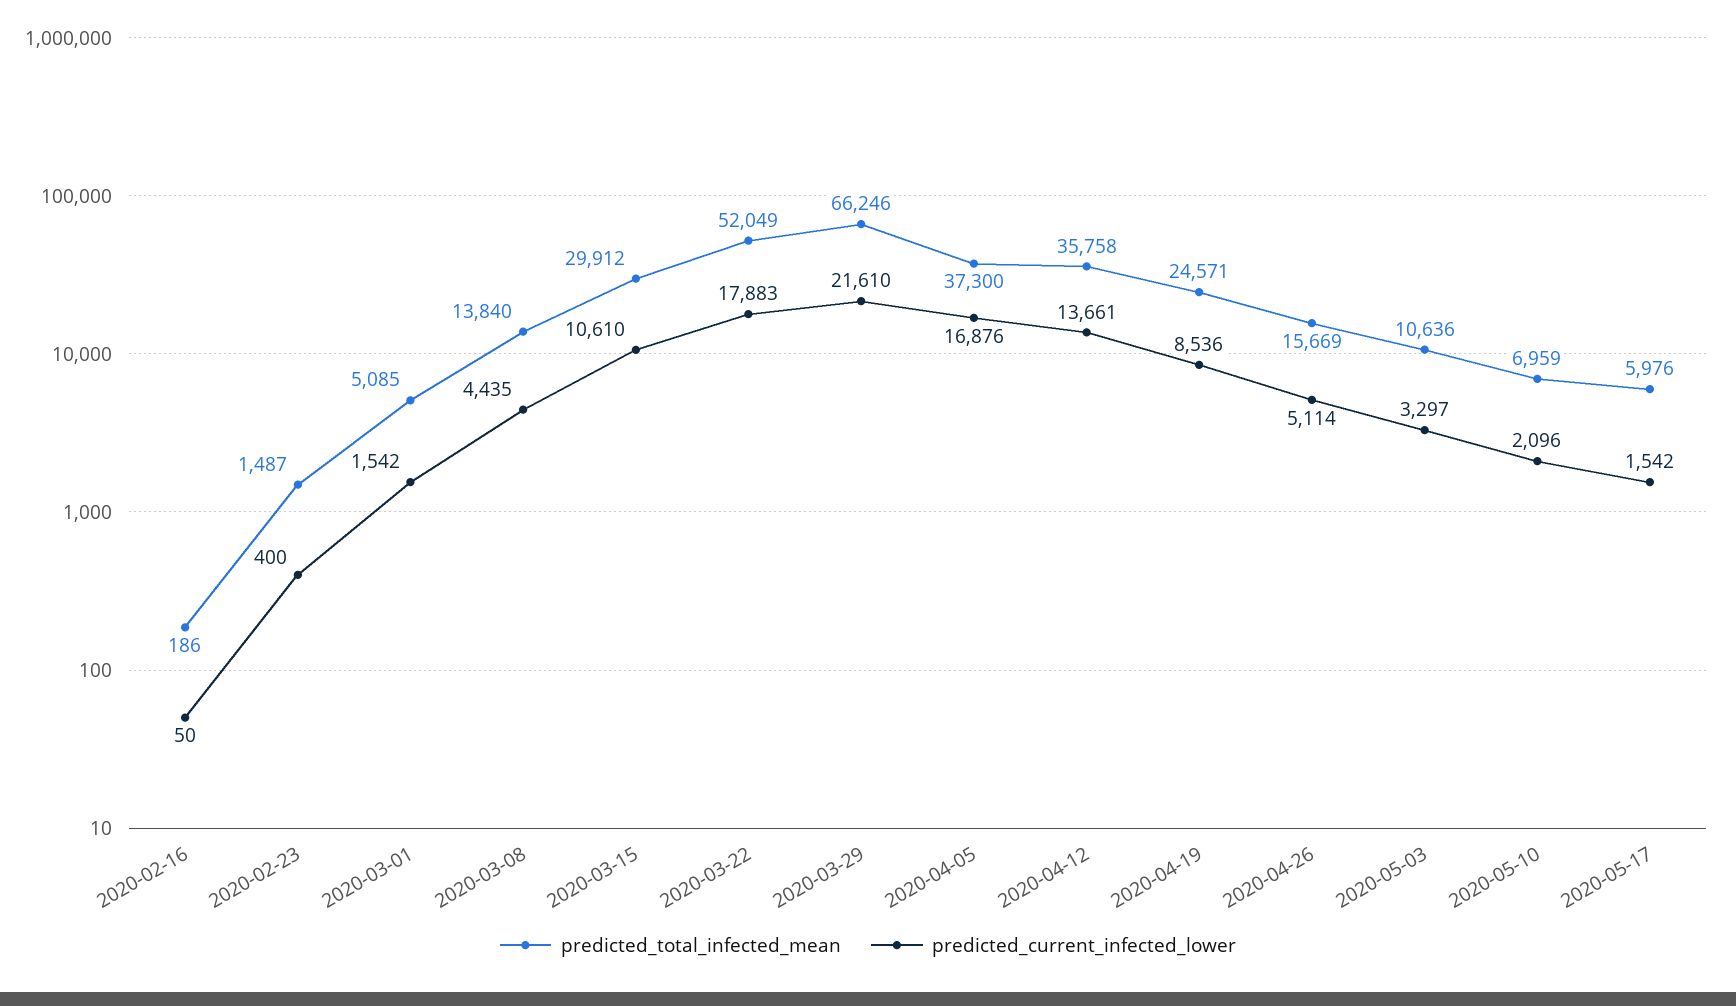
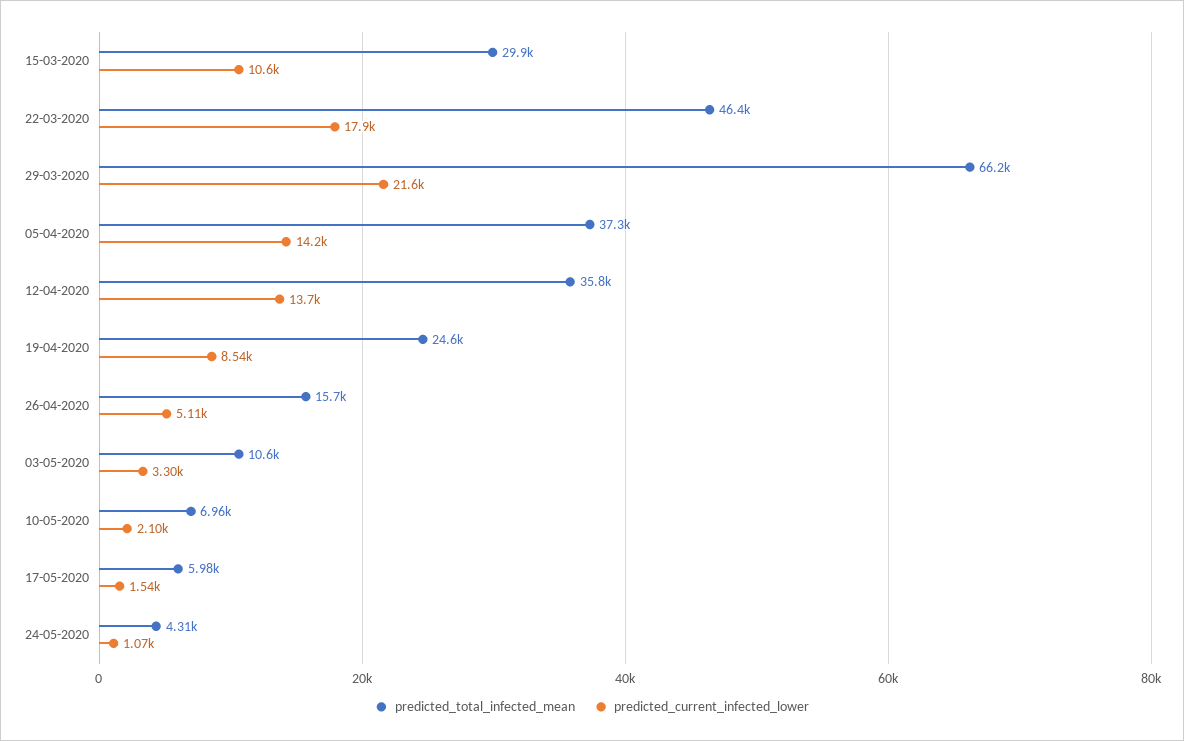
predicted_total_infected_mean, 2020-02-16: 186 -> none
predicted_current_infected_lower, 2020-02-16: 50 -> none
predicted_total_infected_mean, 2020-02-23: 1487 -> none
predicted_current_infected_lower, 2020-02-23: 400 -> none
predicted_total_infected_mean, 2020-03-01: 5085 -> none
predicted_current_infected_lower, 2020-03-01: 1542 -> none
predicted_total_infected_mean, 2020-03-08: 13840 -> none
predicted_current_infected_lower, 2020-03-08: 4435 -> none
predicted_total_infected_mean, 2020-03-22: 52049 -> 46400
predicted_current_infected_lower, 2020-04-05: 16876 -> 14200
predicted_total_infected_mean, 24-05-2020: none -> 4310
predicted_current_infected_lower, 24-05-2020: none -> 1070

